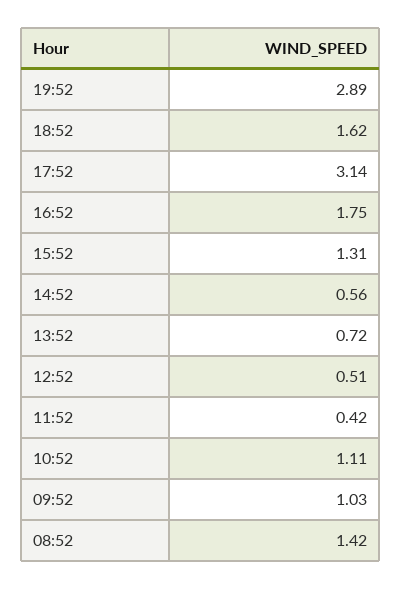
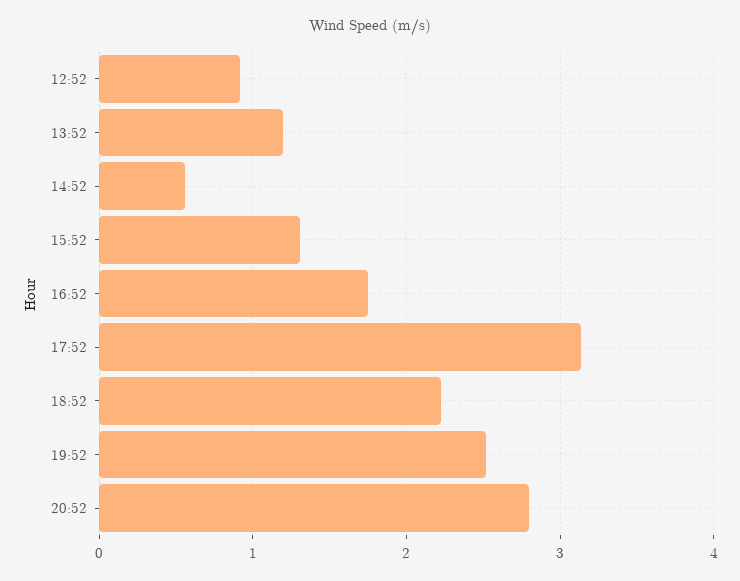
19:52: 2.89 -> 2.5
18:52: 1.62 -> 2.2
13:52: 0.72 -> 1.2
12:52: 0.51 -> 0.9
11:52: 0.42 -> none
10:52: 1.11 -> none
09:52: 1.03 -> none
08:52: 1.42 -> none
20:52: none -> 2.8

